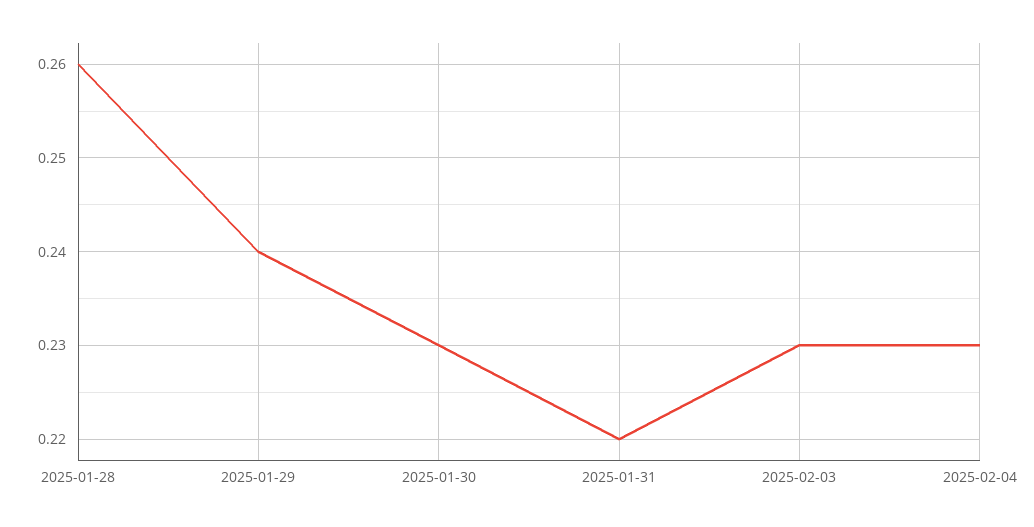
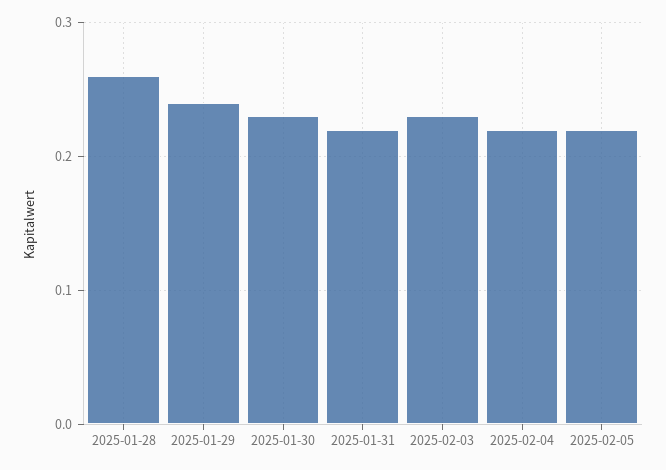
2025-02-04: 0.23 -> 0.22
2025-02-05: none -> 0.22

